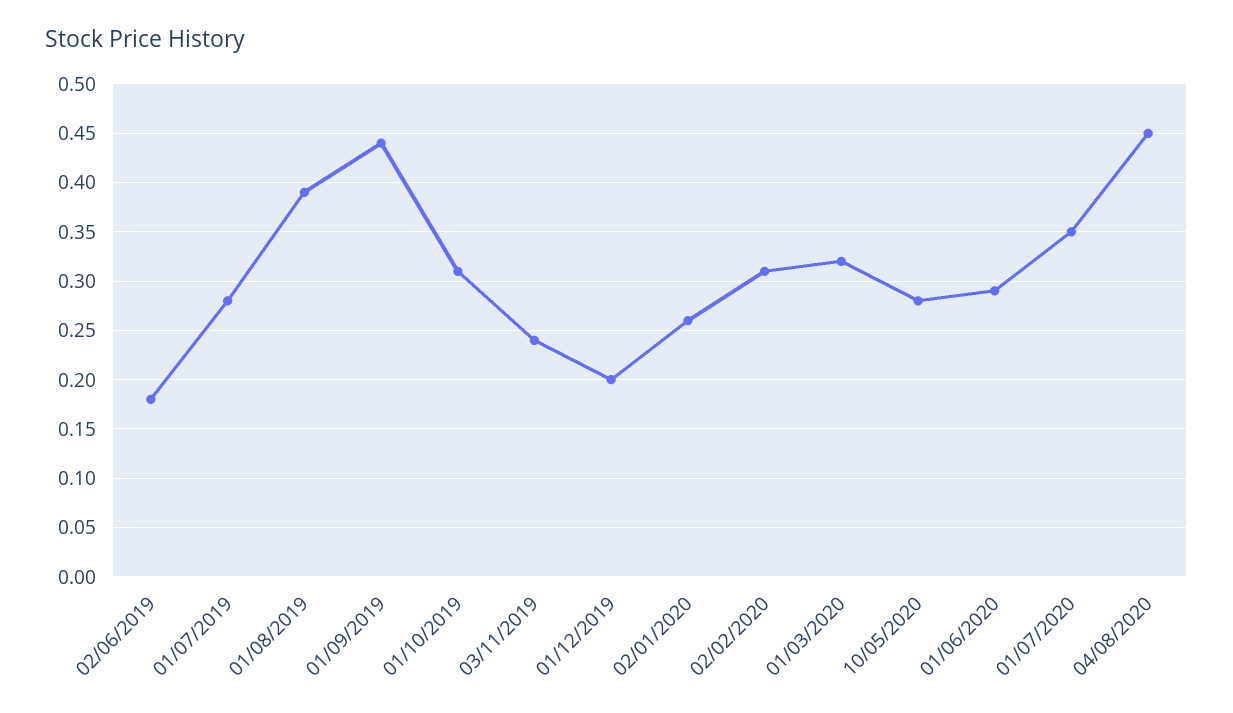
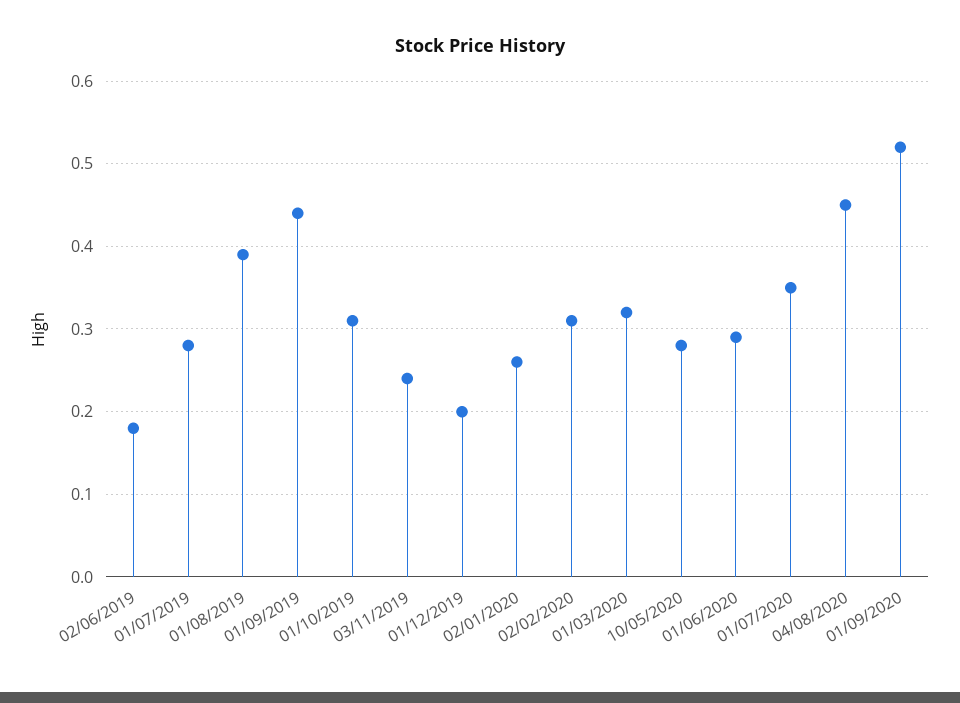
01/09/2020: none -> 0.52

